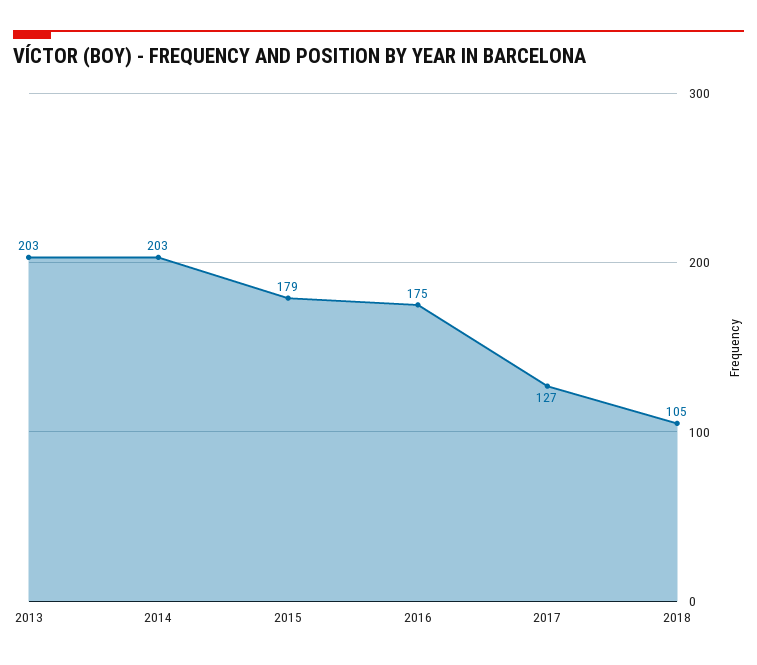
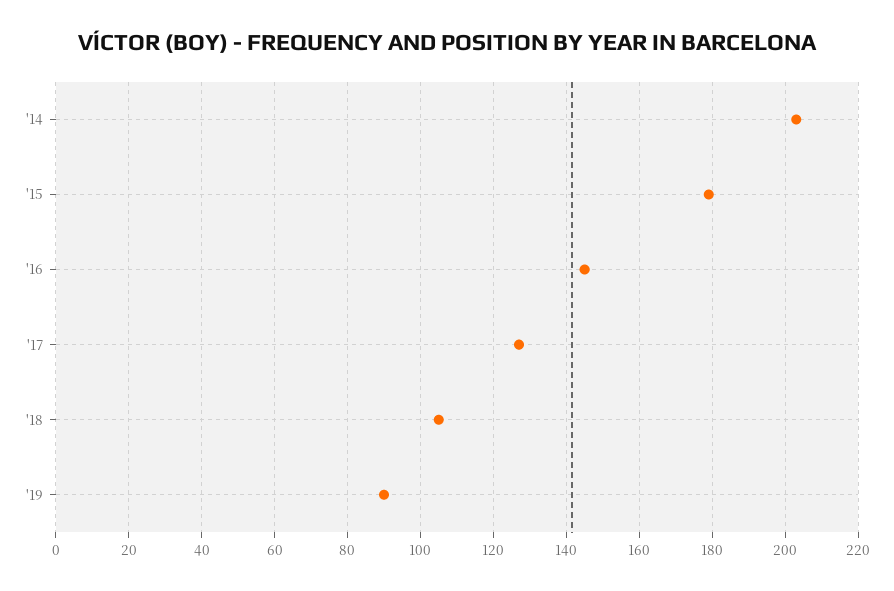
2013: 203 -> none
2016: 175 -> 145
'19: none -> 90

